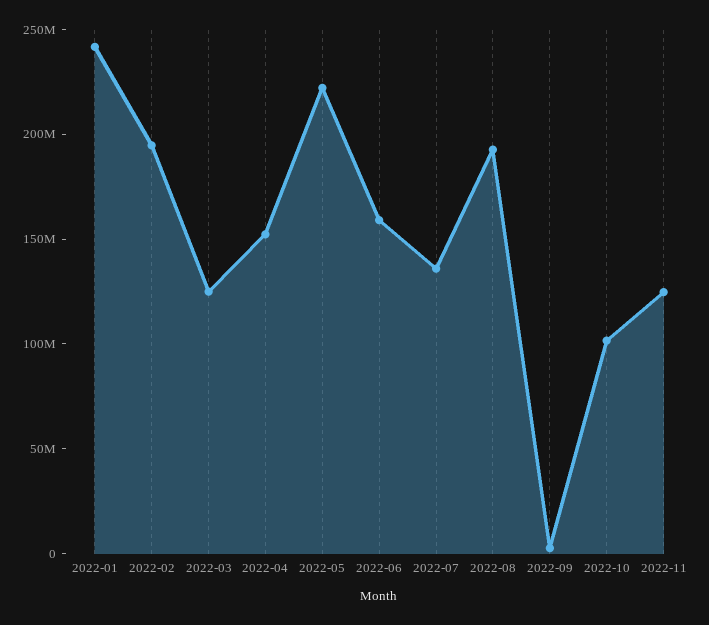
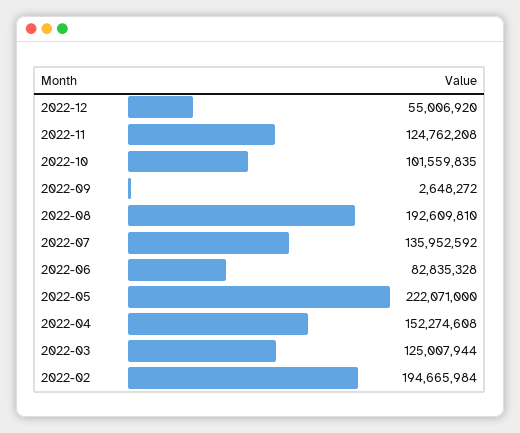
2022-01: 240000000 -> none
2022-06: 160000000 -> 82835328
2022-12: none -> 55006920

